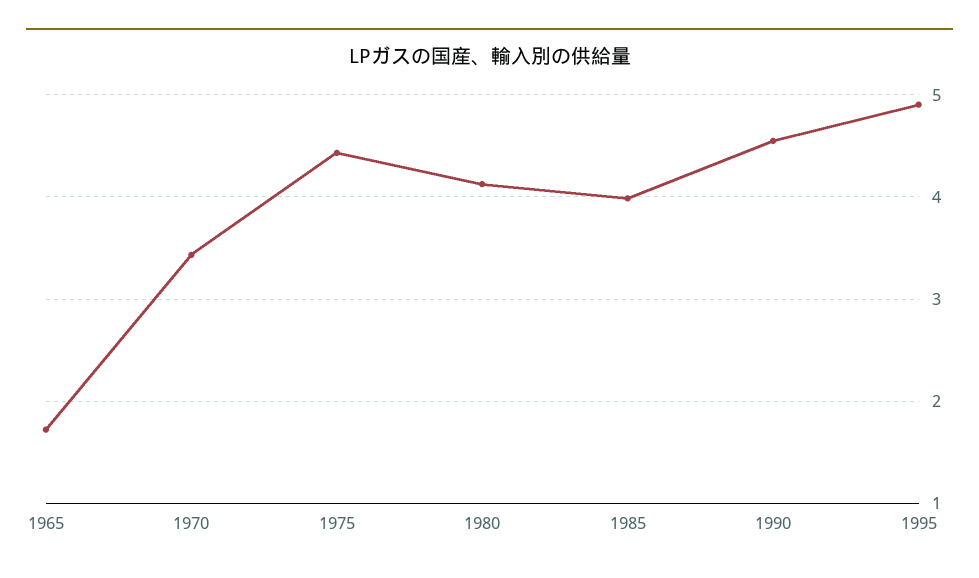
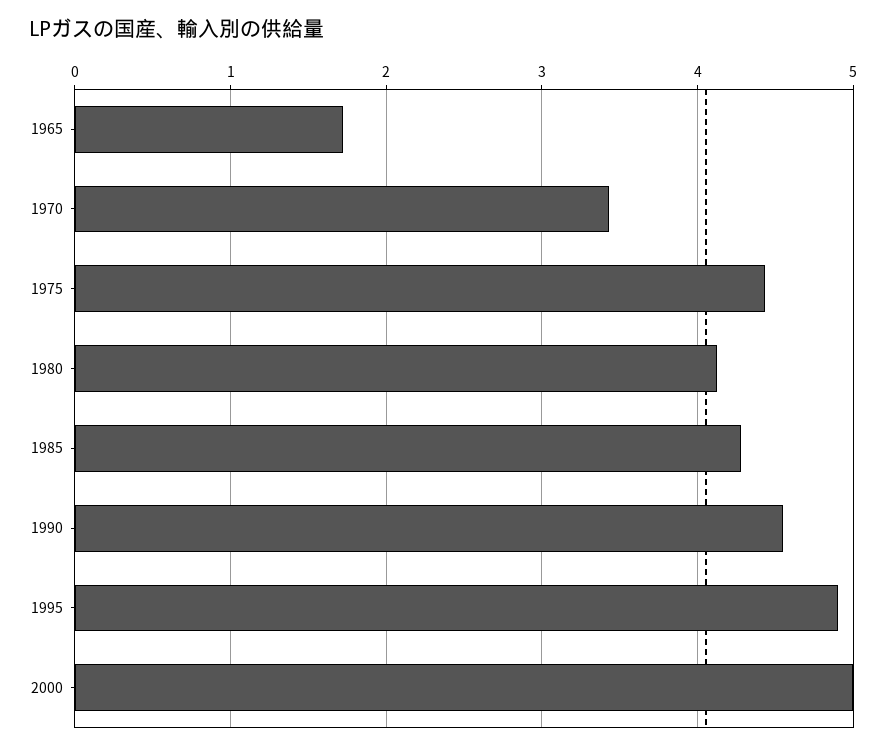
1985: 4 -> 4.3
2000: none -> 5

